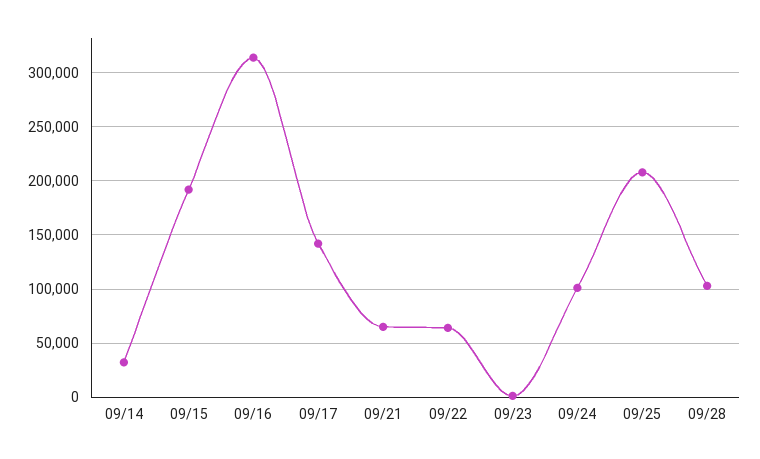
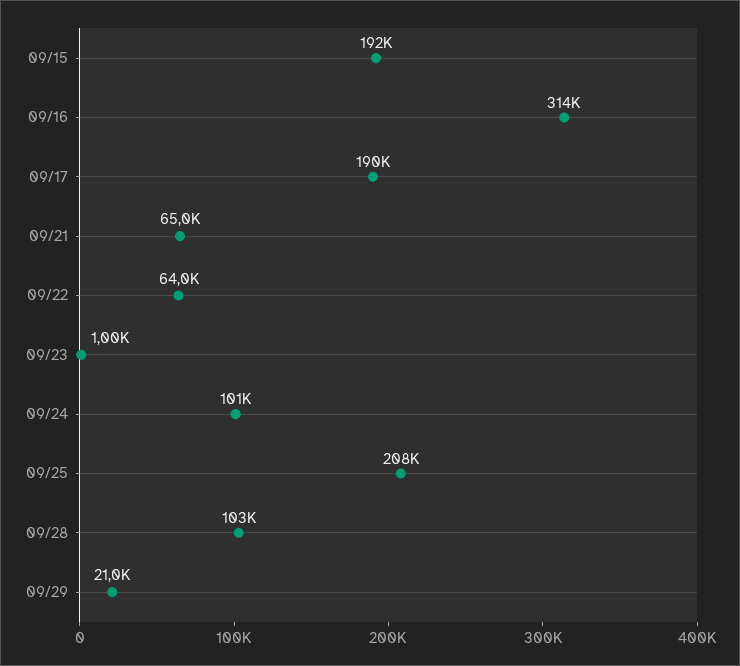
09/14: 30000 -> none
09/17: 140000 -> 190000
09/29: none -> 21000

